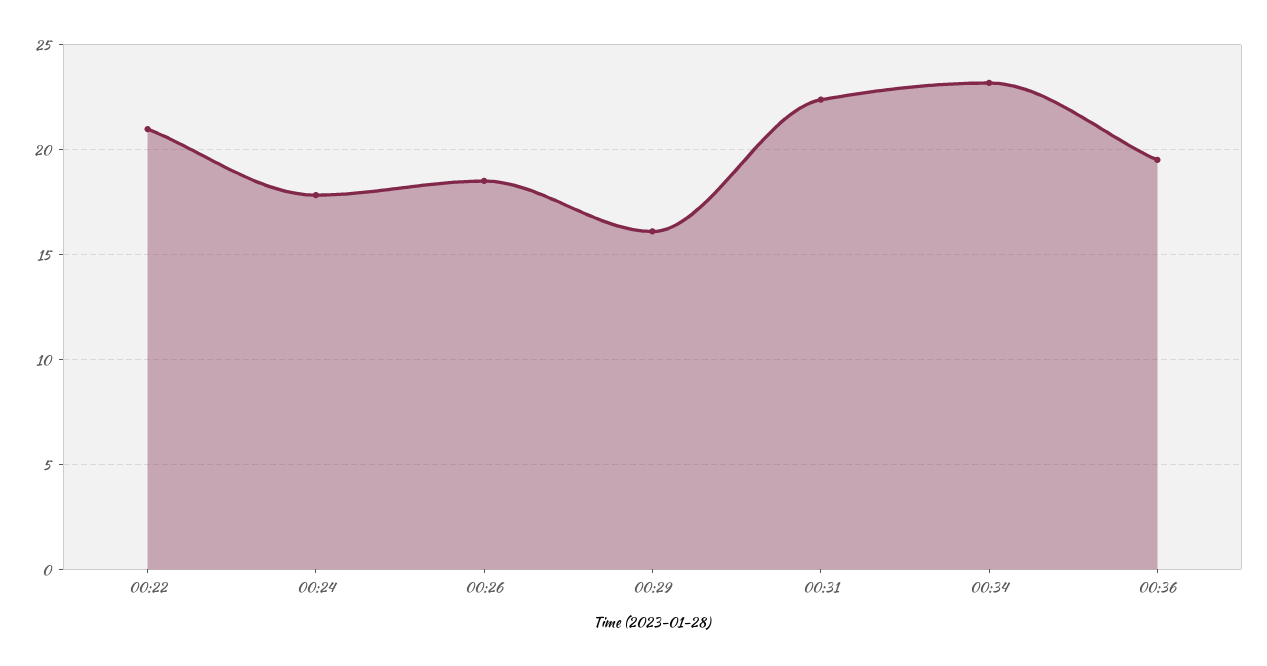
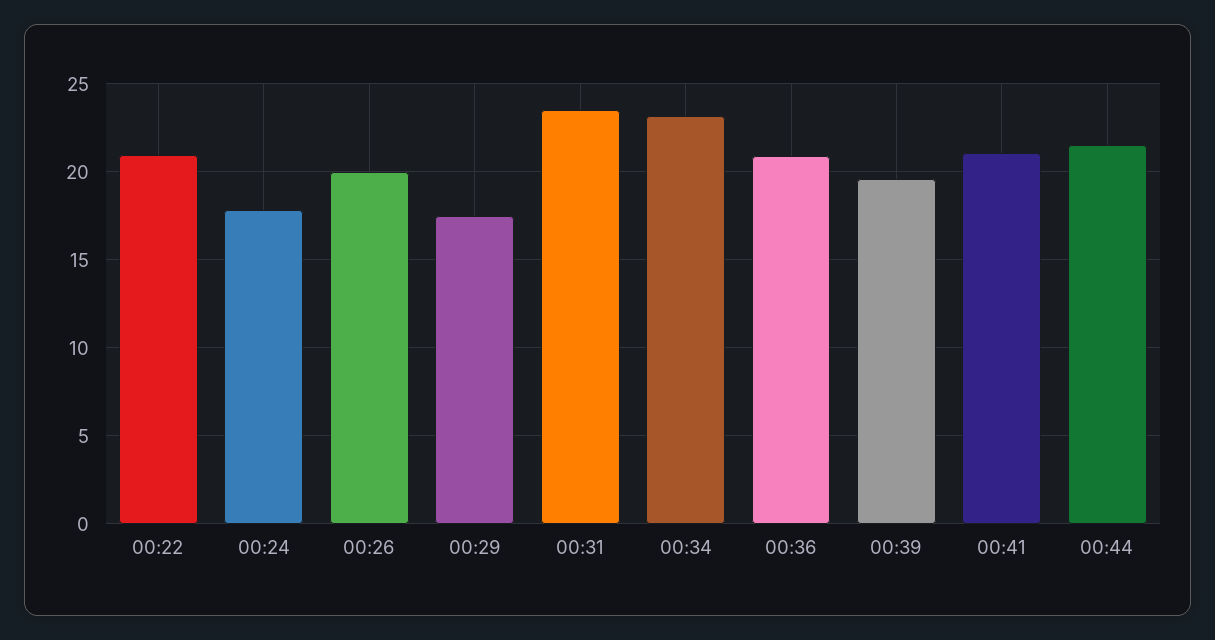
00:26: 18.5 -> 20
00:29: 16 -> 17.5
00:31: 22.5 -> 23.5
00:36: 19.5 -> 21
00:39: none -> 19.5
00:41: none -> 21
00:44: none -> 21.5

